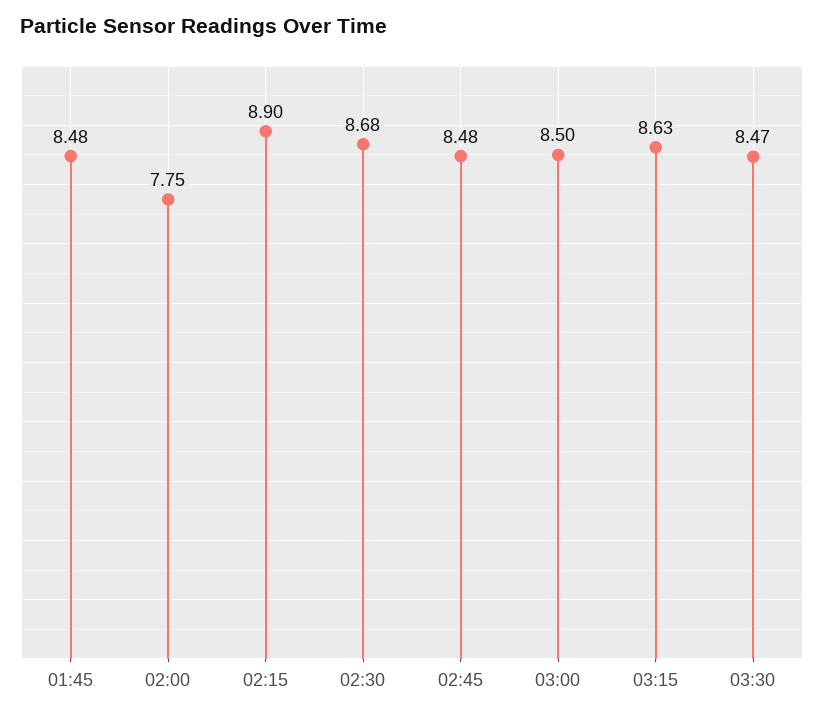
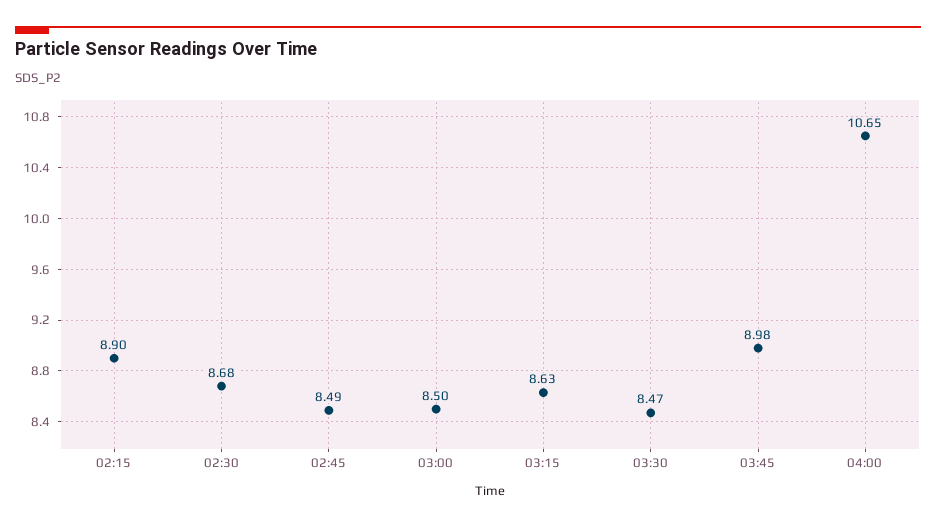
01:45: 8.48 -> none
02:00: 7.75 -> none
02:45: 8.48 -> 8.49
03:45: none -> 8.98
04:00: none -> 10.65

